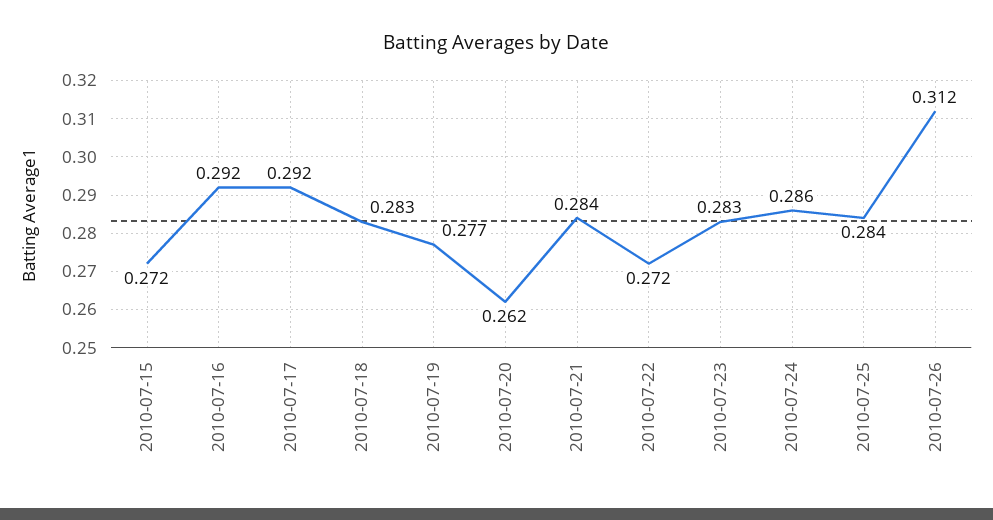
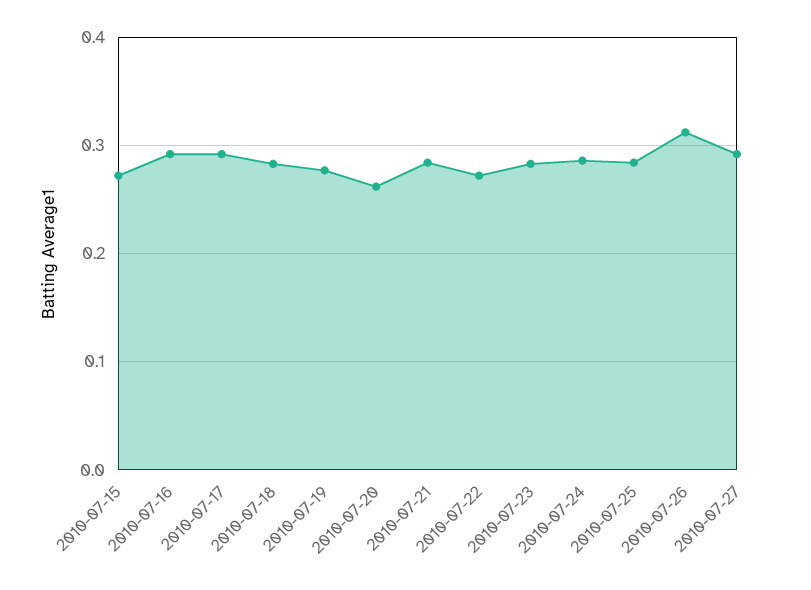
2010-07-27: none -> 0.29

